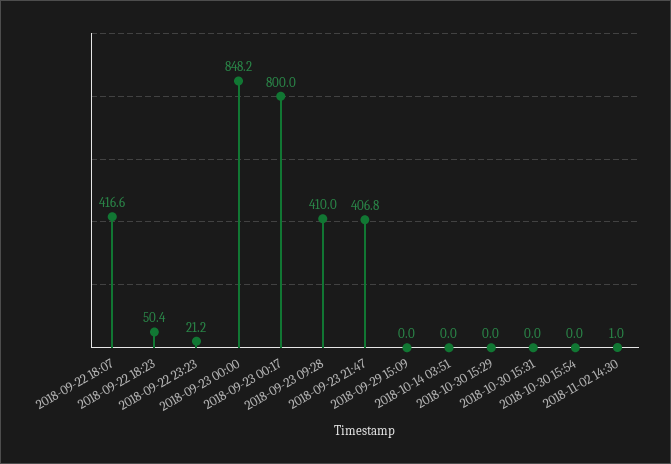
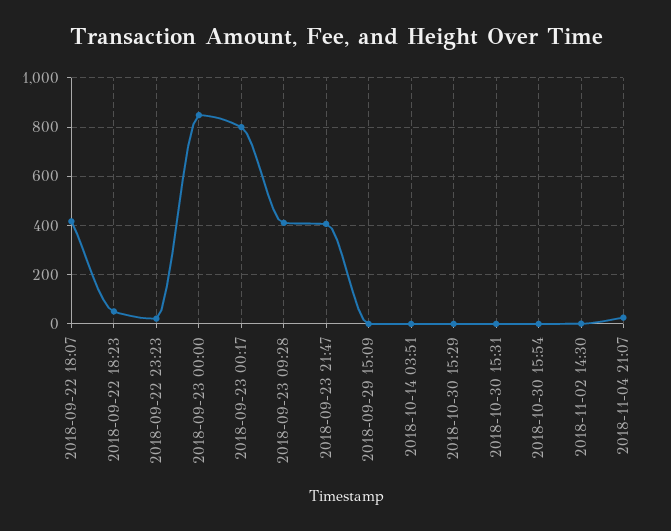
2018-11-04 21:07: none -> 25

